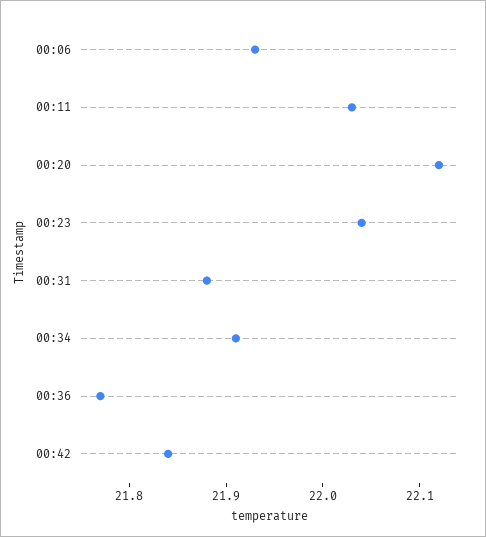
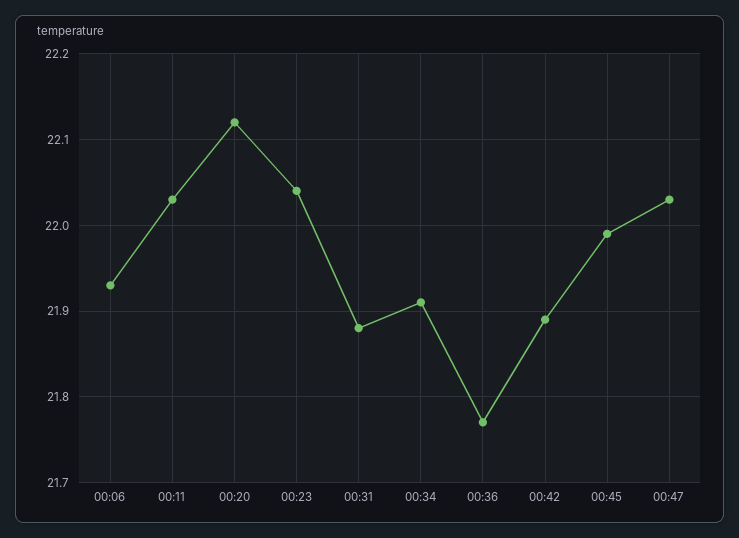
00:42: 21.84 -> 21.89
00:45: none -> 21.99
00:47: none -> 22.03

